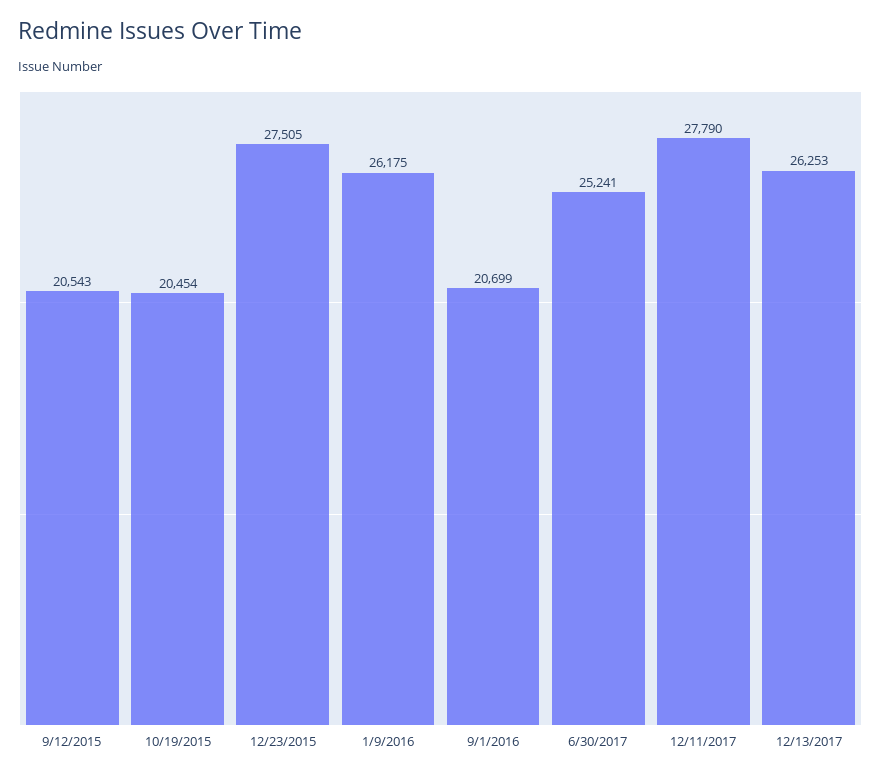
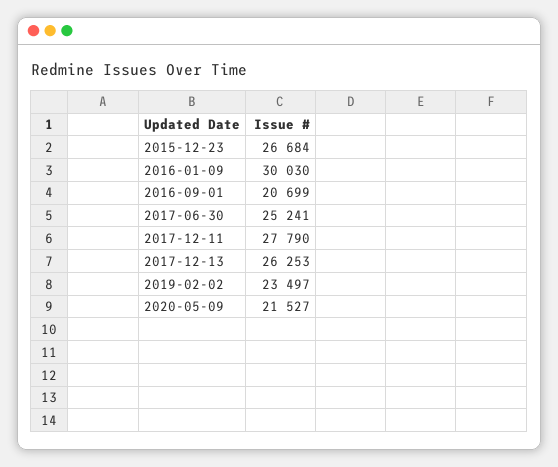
9/12/2015: 20543 -> none
10/19/2015: 20454 -> none
12/23/2015: 27505 -> 26684
1/9/2016: 26175 -> 30030
2019-02-02: none -> 23497
2020-05-09: none -> 21527

